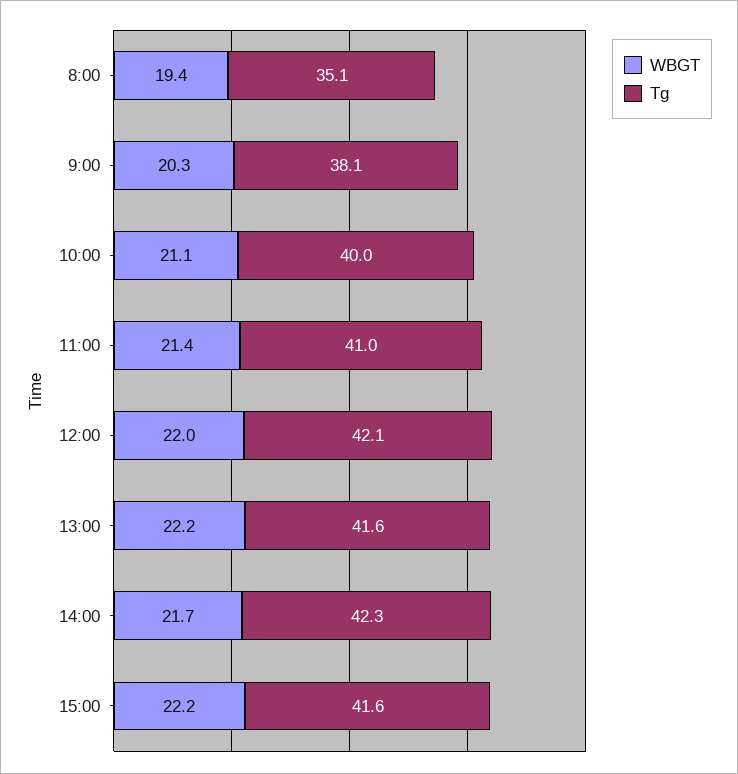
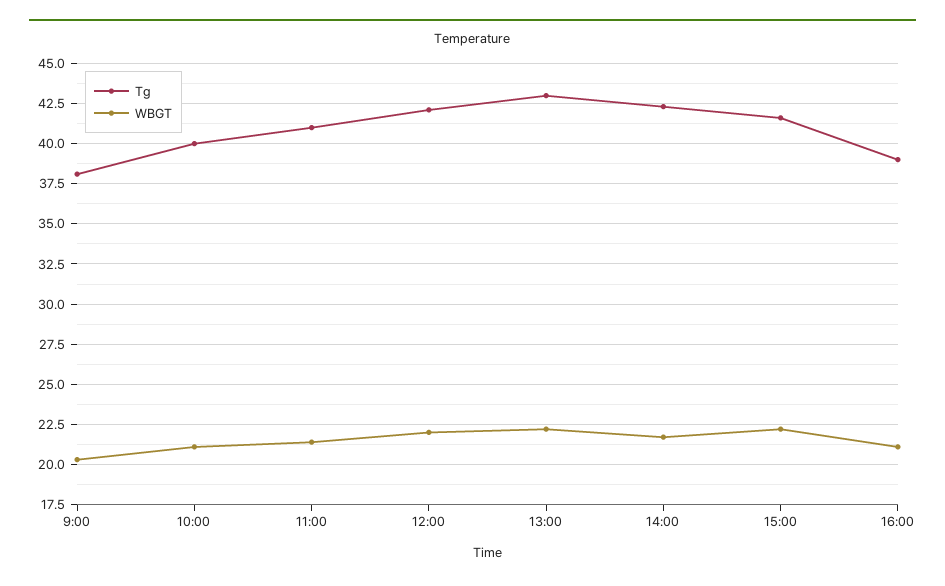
WBGT, 8:00: 19.4 -> none
Tg, 8:00: 35.1 -> none
Tg, 13:00: 41.6 -> 43
Tg, 16:00: none -> 39
WBGT, 16:00: none -> 21

